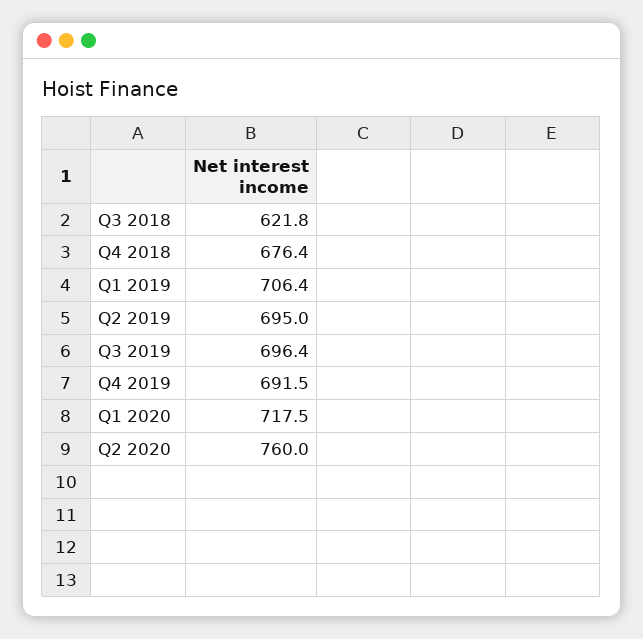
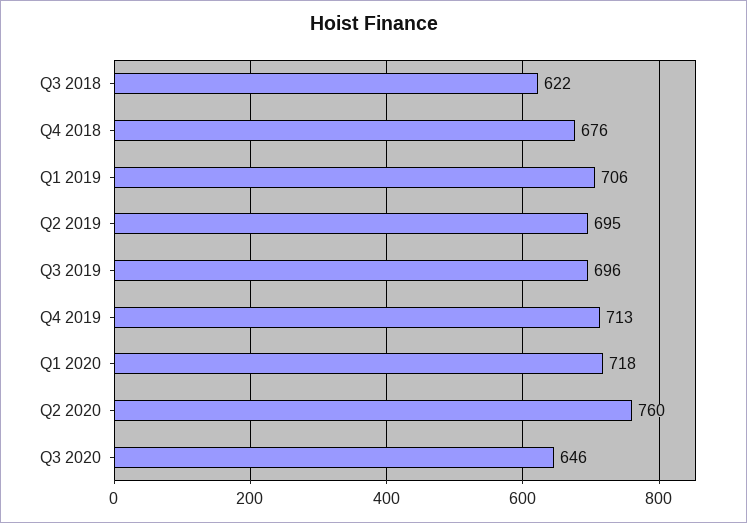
Q4 2019: 691.5 -> 713
Q3 2020: none -> 646

